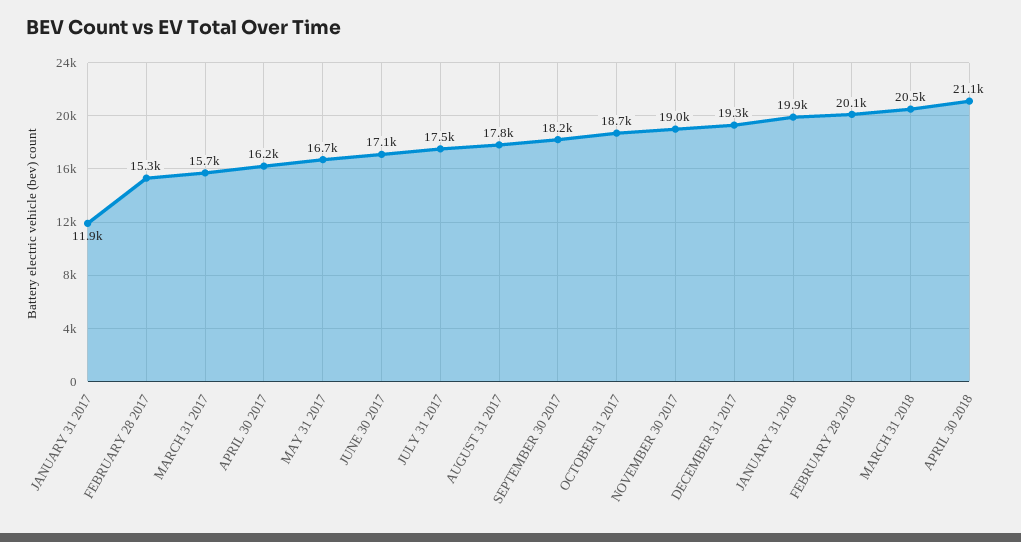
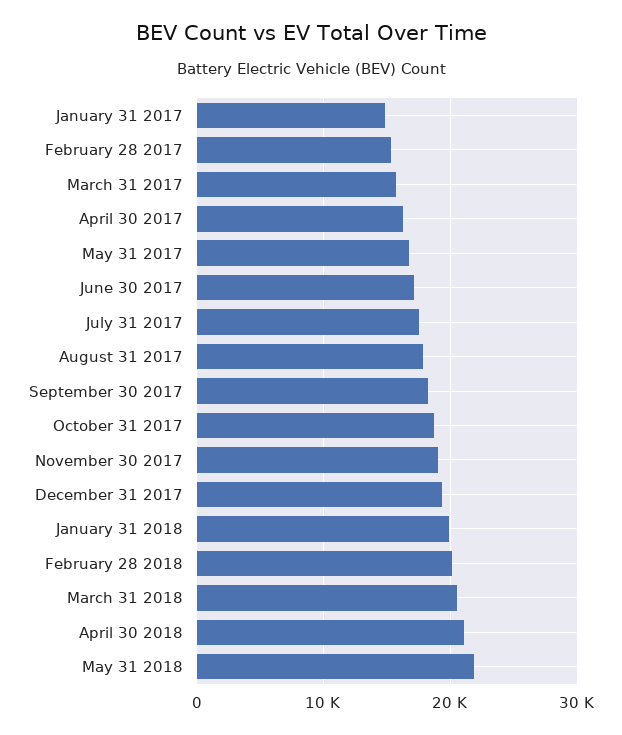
JANUARY 31 2017: 11900 -> 15000
May 31 2018: none -> 22000

